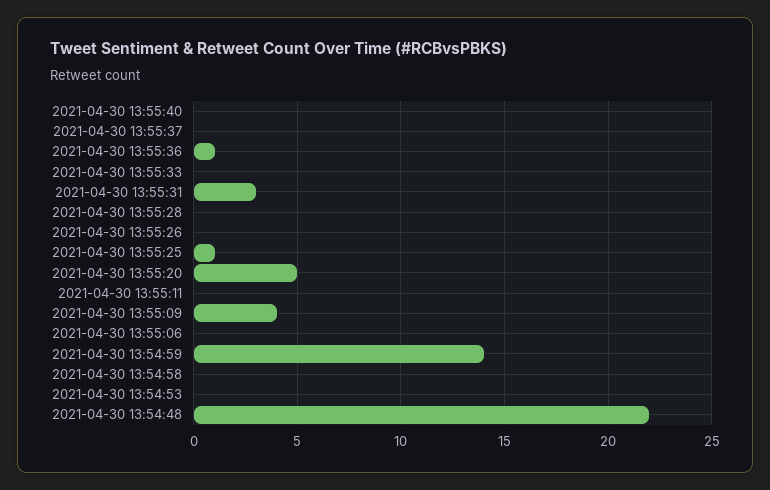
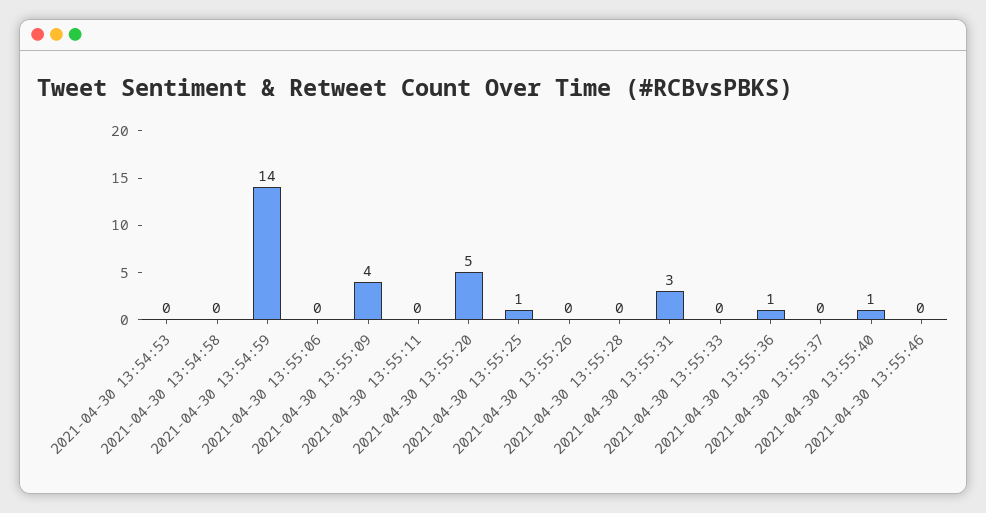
2021-04-30 13:55:40: 0 -> 1
2021-04-30 13:54:48: 22 -> none
2021-04-30 13:55:46: none -> 0

